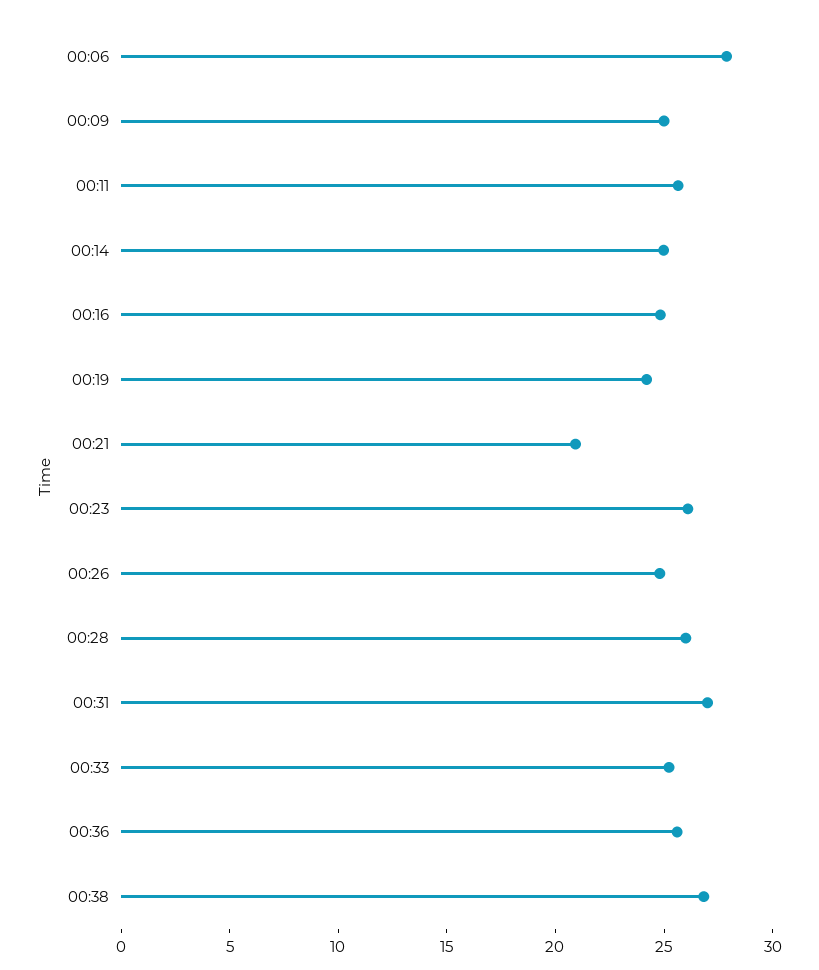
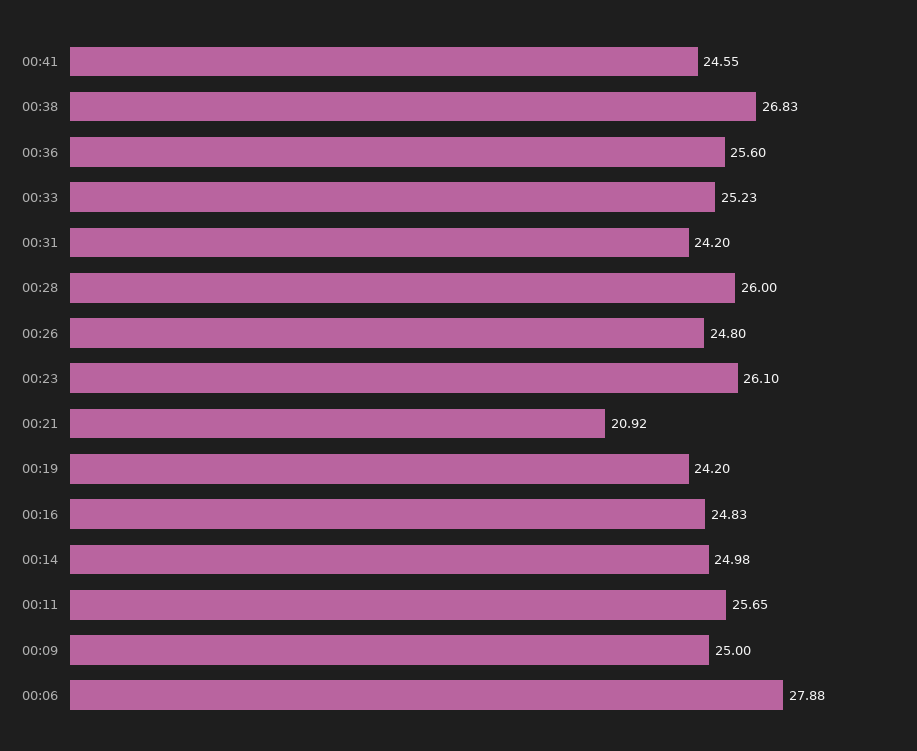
00:31: 27 -> 24.2
00:41: none -> 24.55

